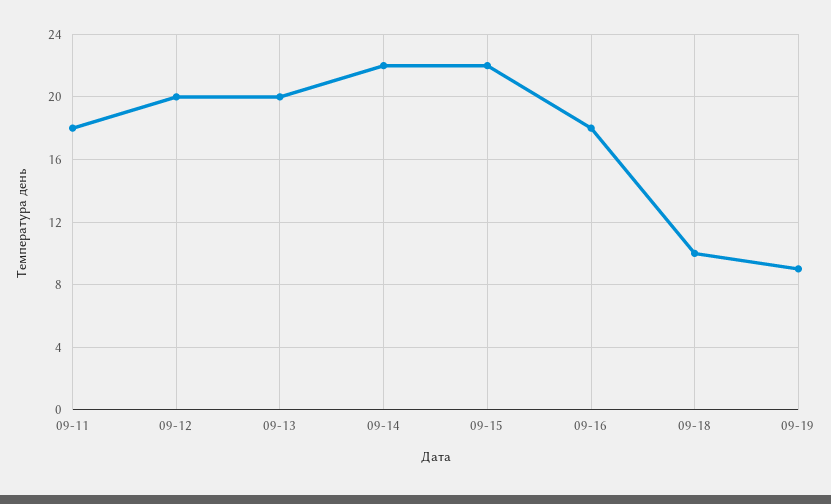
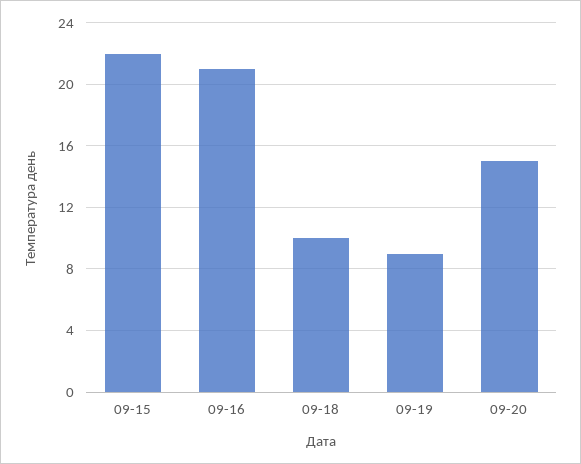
09-11: 18 -> none
09-12: 20 -> none
09-13: 20 -> none
09-14: 22 -> none
09-16: 18 -> 21
09-20: none -> 15

